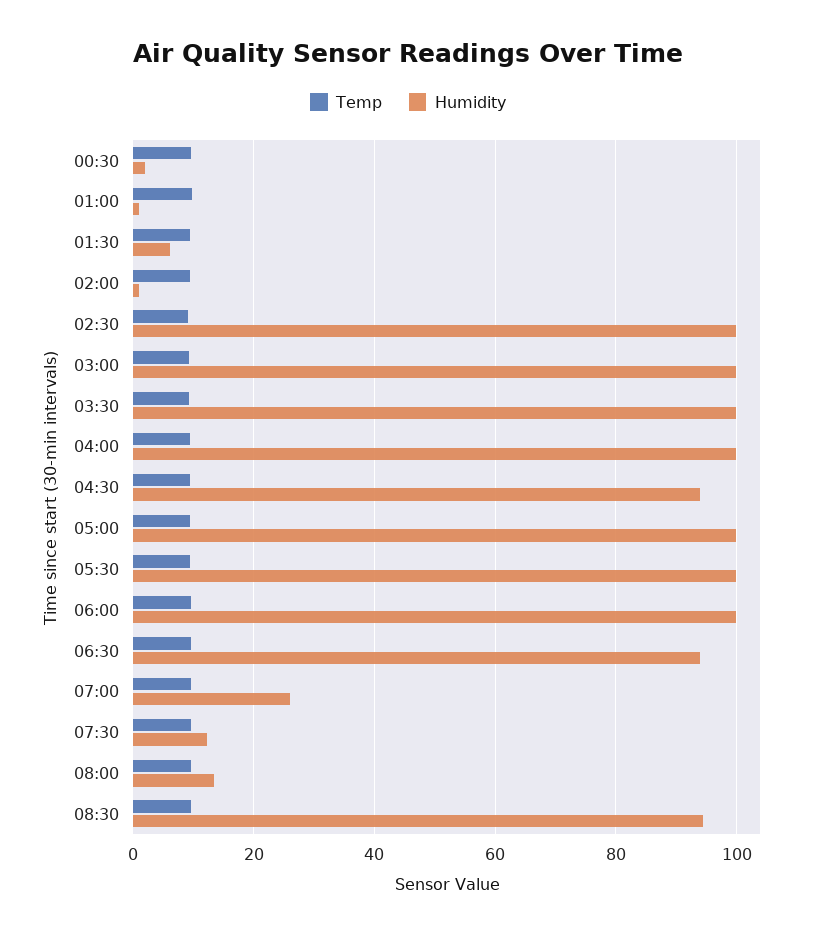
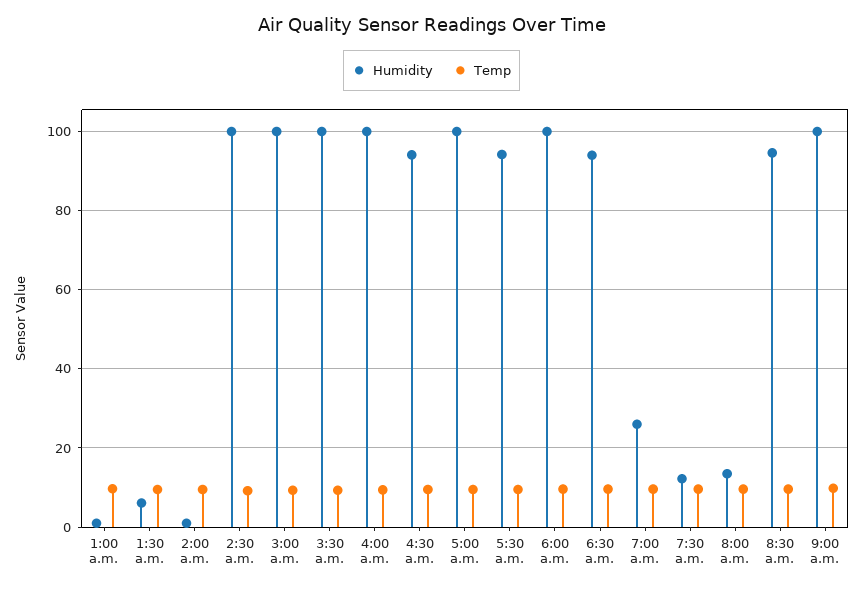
Temp, 00:30: 10 -> none
Humidity, 00:30: 2 -> none
Humidity, 05:30: 100 -> 94
Humidity, 9:00 a.m.: none -> 100
Temp, 9:00 a.m.: none -> 10

